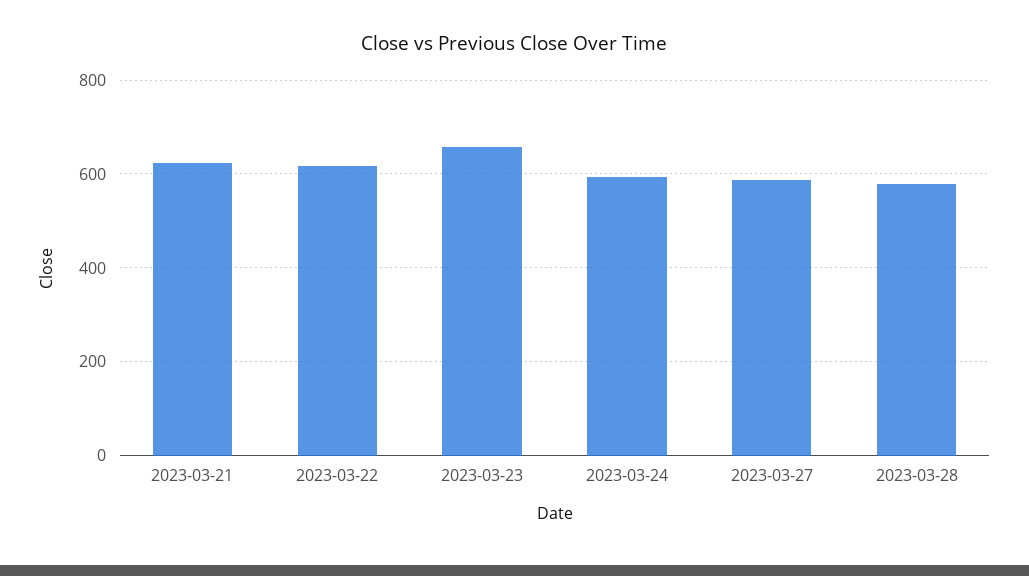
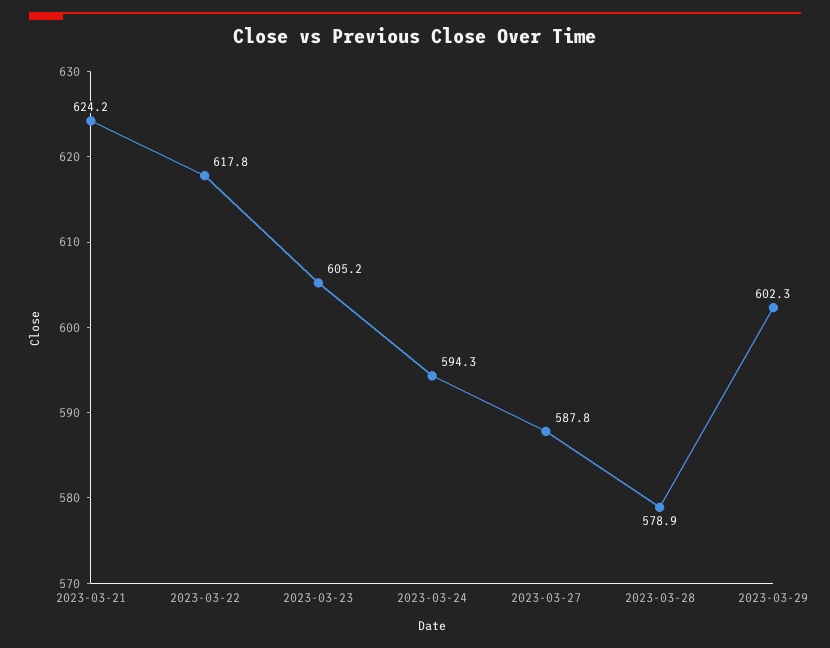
2023-03-23: 660 -> 605.2
2023-03-29: none -> 602.3

